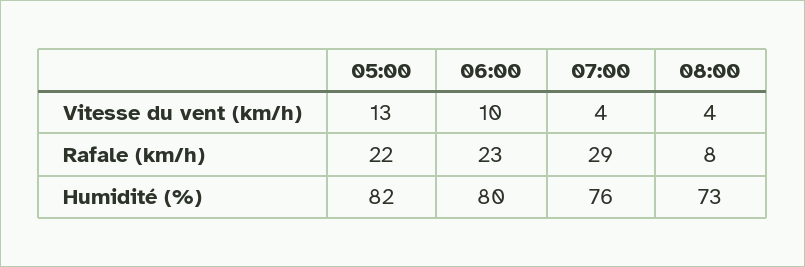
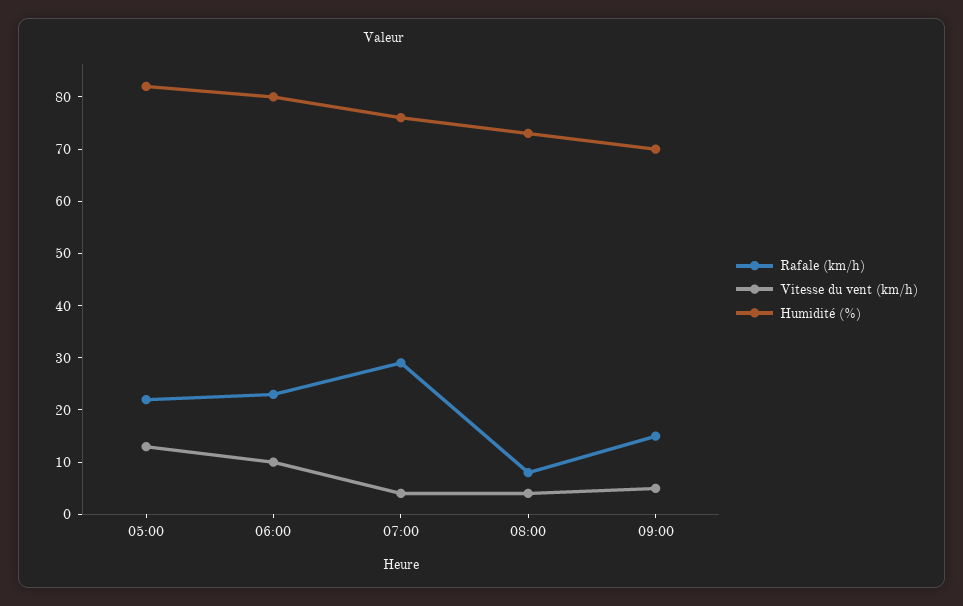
Rafale (km/h), 09:00: none -> 15
Vitesse du vent (km/h), 09:00: none -> 5
Humidité (%), 09:00: none -> 70

